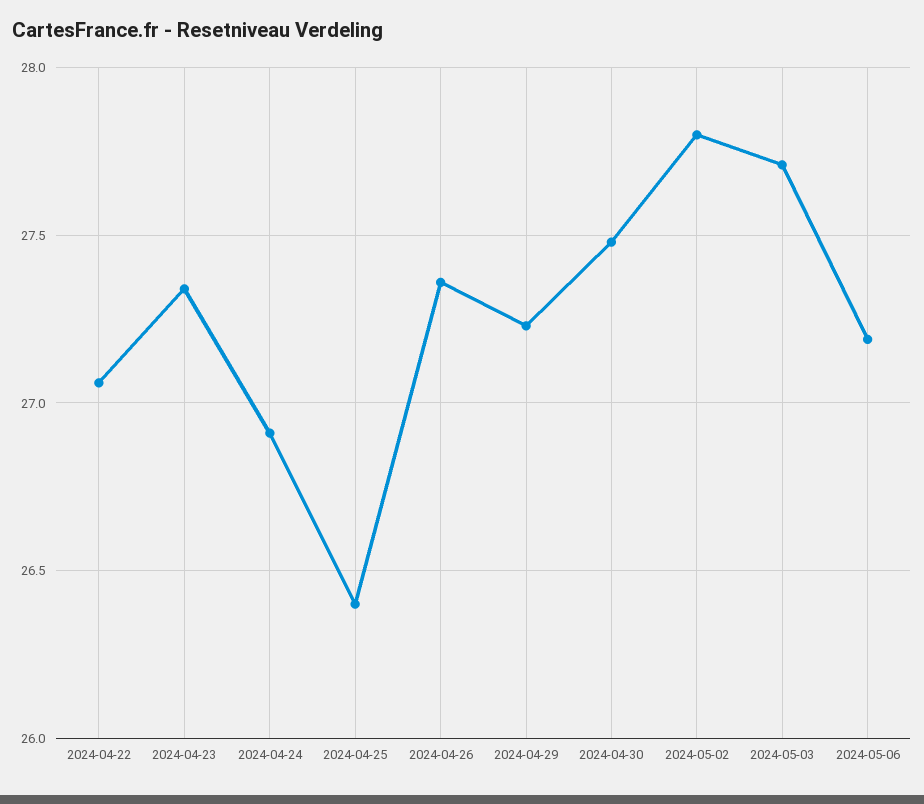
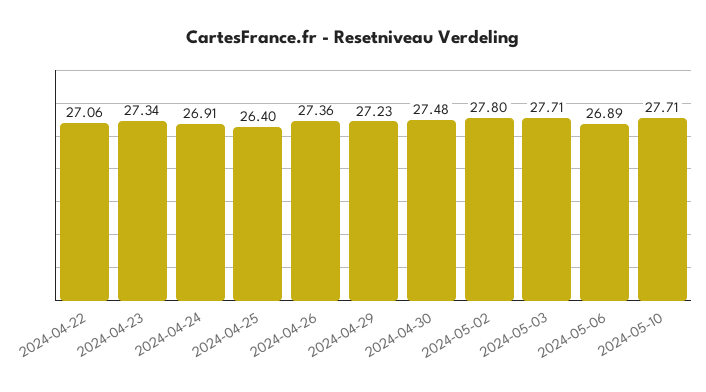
2024-05-06: 27.2 -> 26.89
2024-05-10: none -> 27.71

